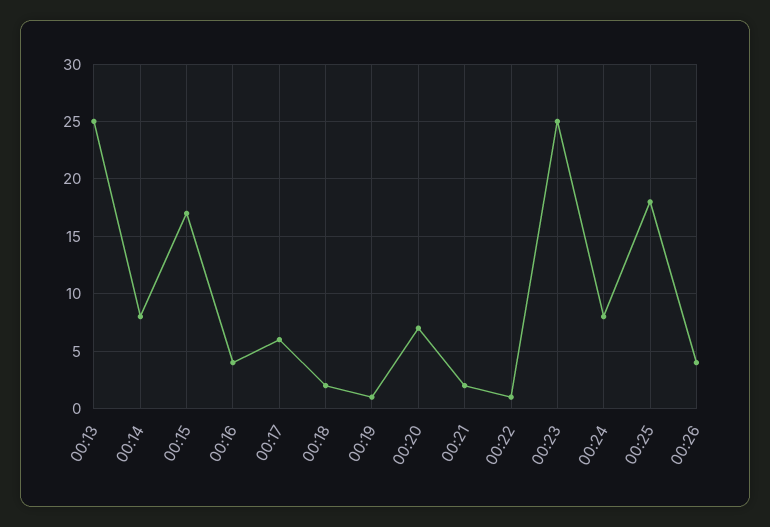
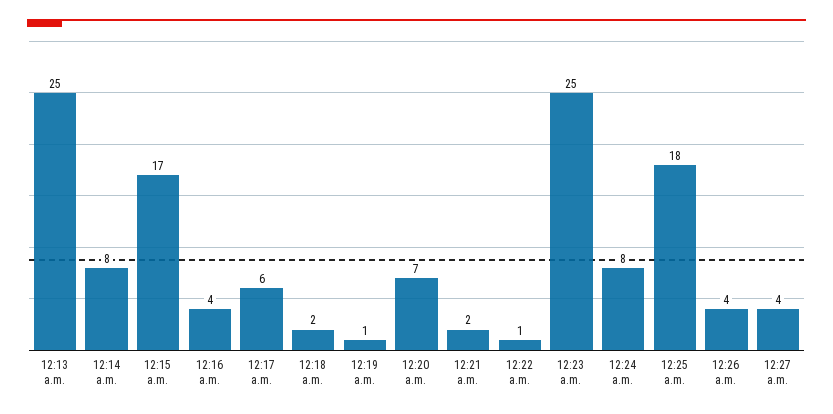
12:27 a.m.: none -> 4

